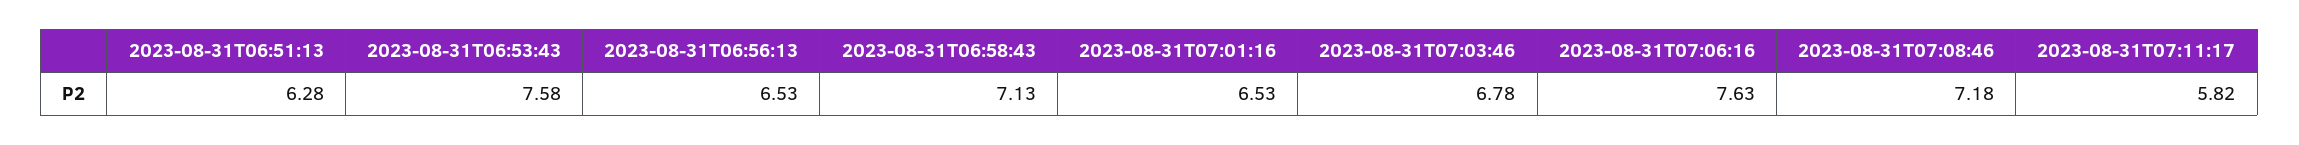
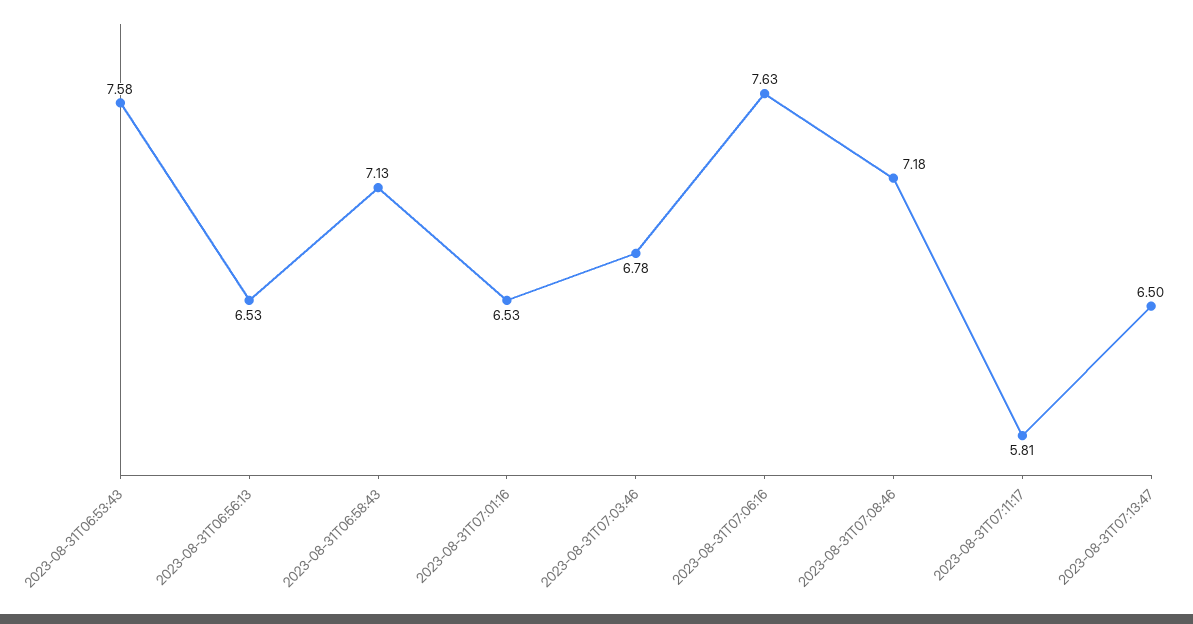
2023-08-31T06:51:13: 6.28 -> none
2023-08-31T07:11:17: 5.82 -> 5.81
2023-08-31T07:13:47: none -> 6.5

